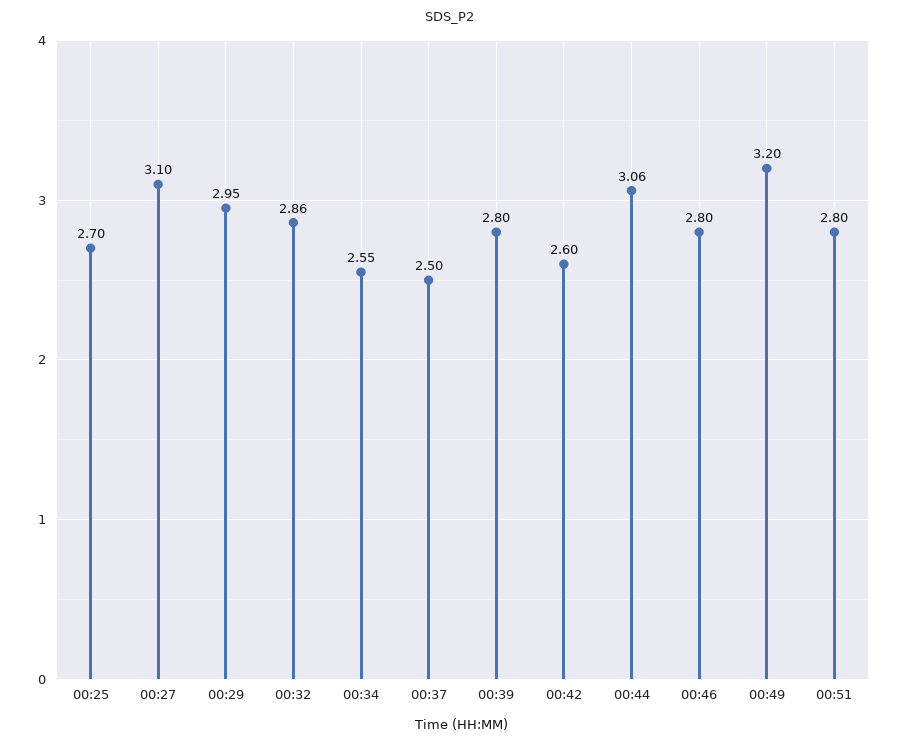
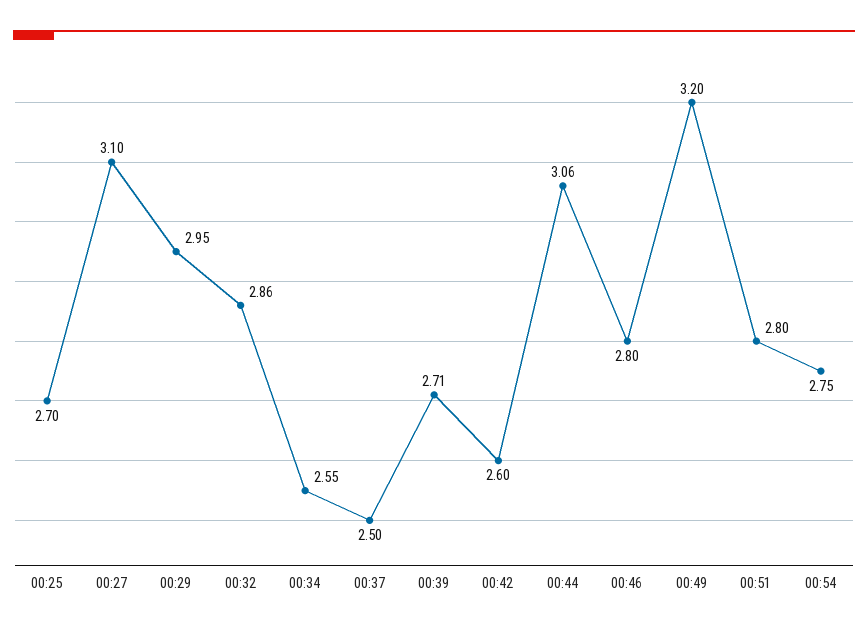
00:39: 2.8 -> 2.71
00:54: none -> 2.75

